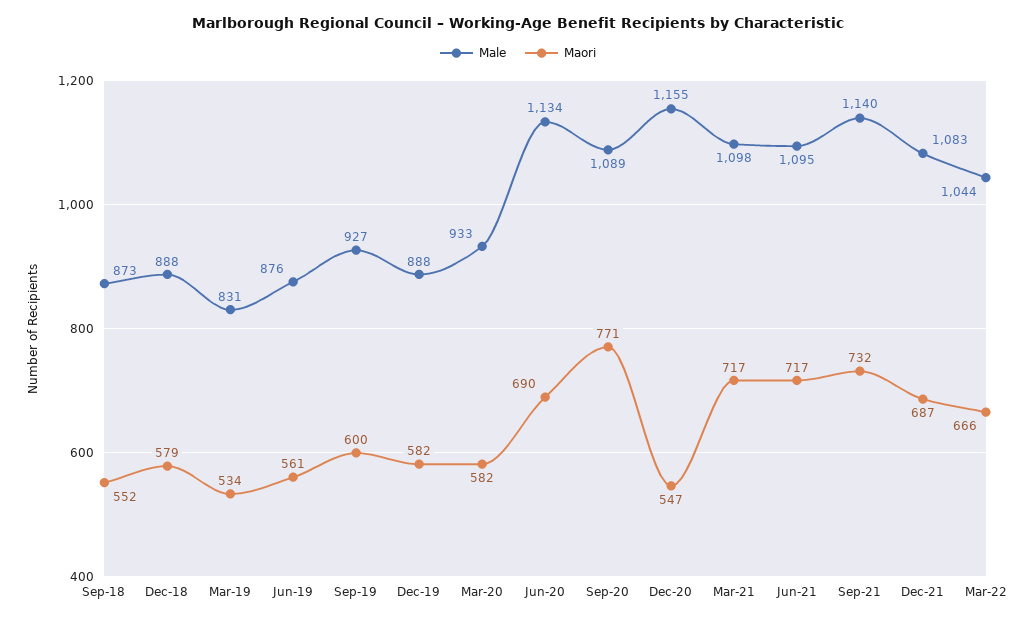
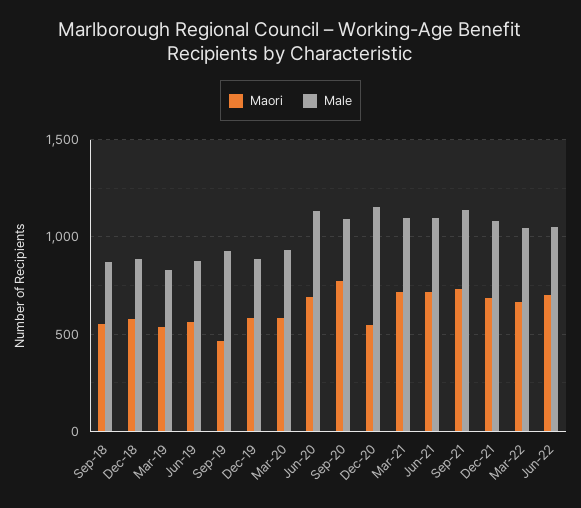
Maori, Sep-19: 600 -> 450
Maori, Jun-22: none -> 700
Male, Jun-22: none -> 1050

